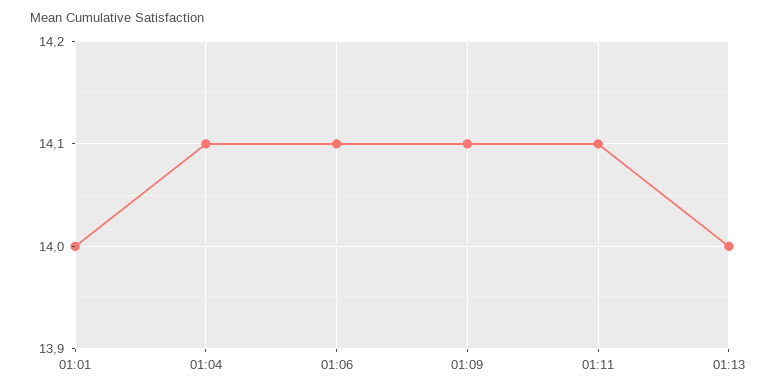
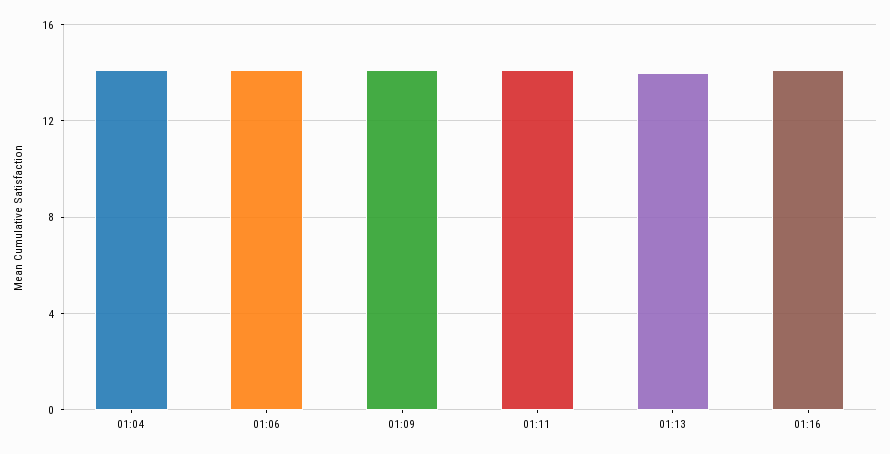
01:01: 14 -> none
01:16: none -> 14

